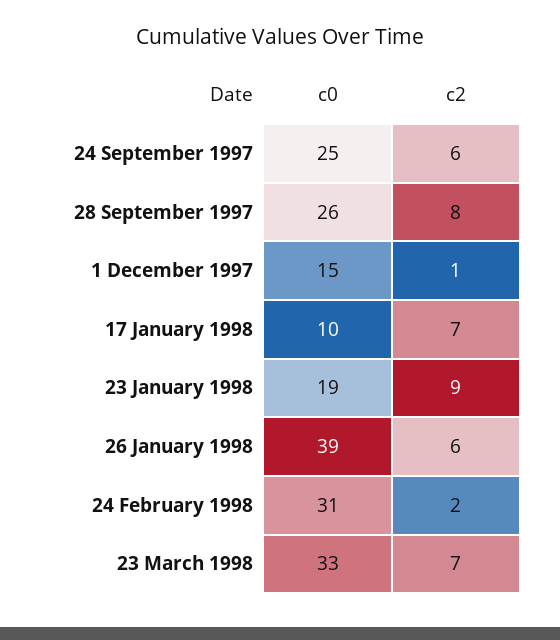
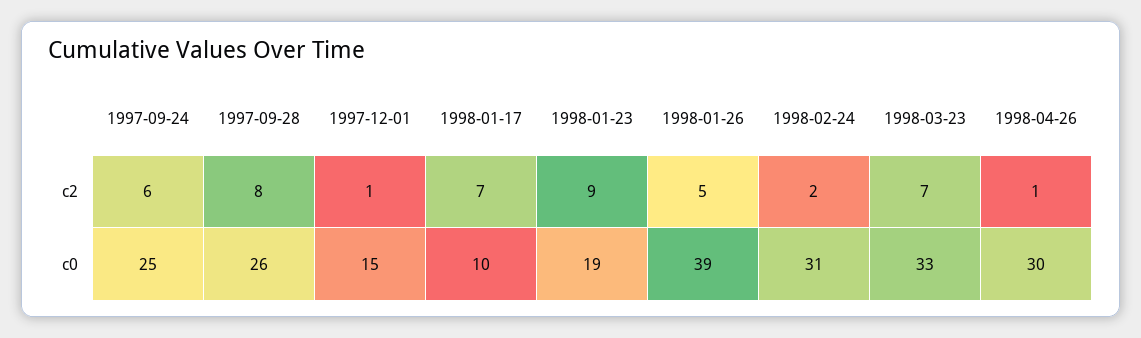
c2, 26 January 1998: 6 -> 5
c2, 1998-04-26: none -> 1
c0, 1998-04-26: none -> 30

